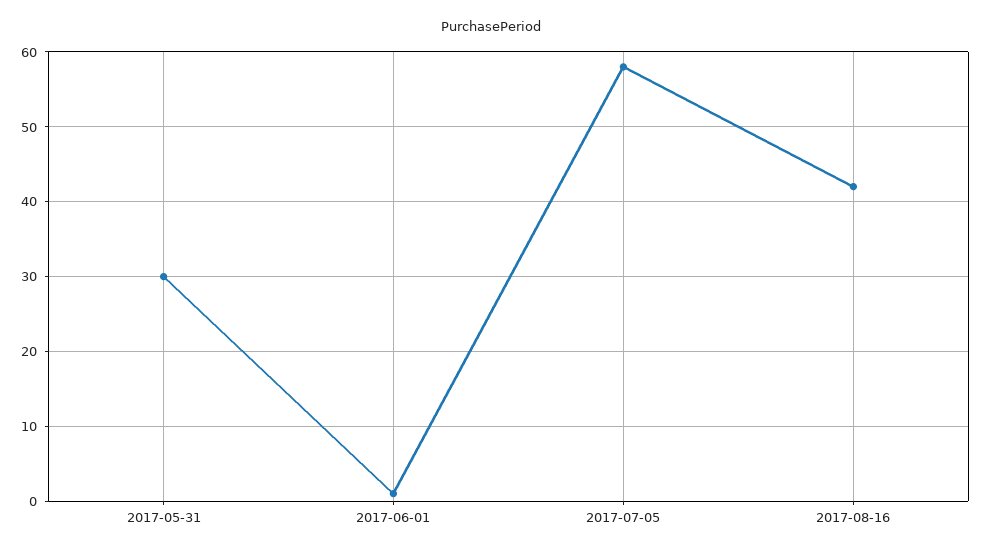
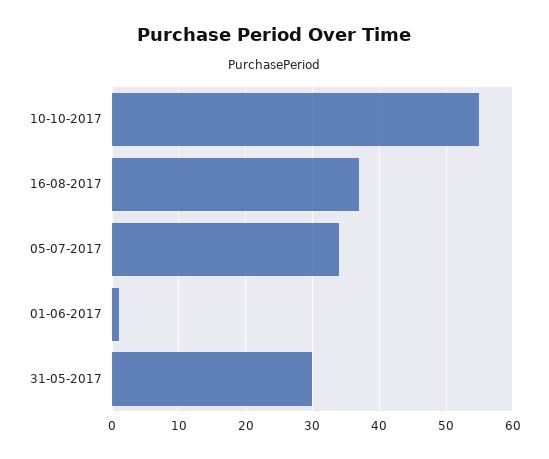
2017-07-05: 58 -> 34
2017-08-16: 42 -> 37
10-10-2017: none -> 55

